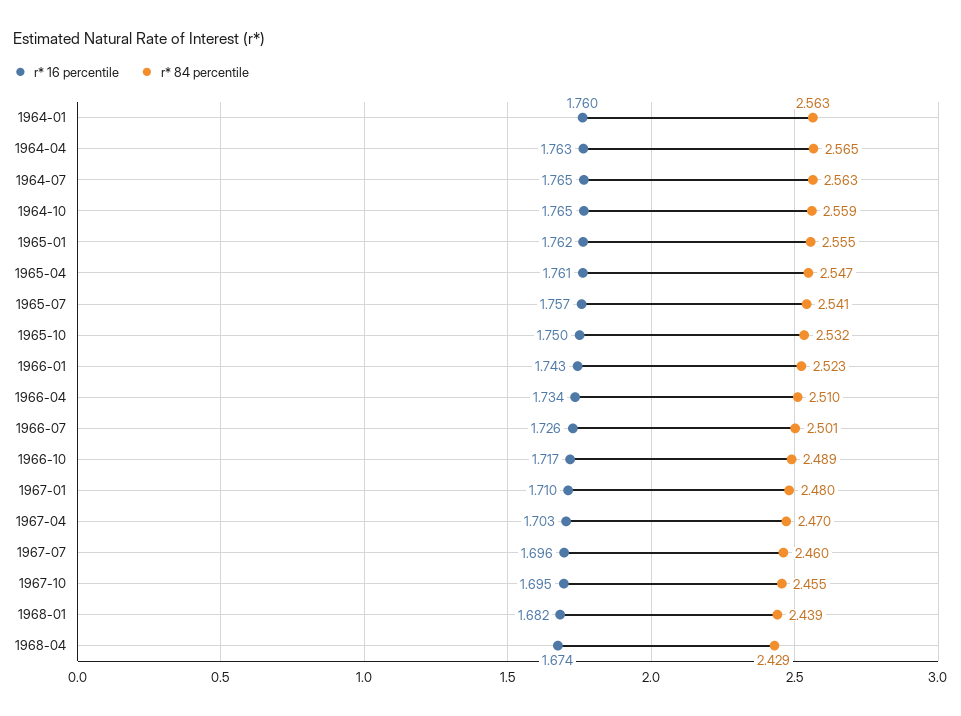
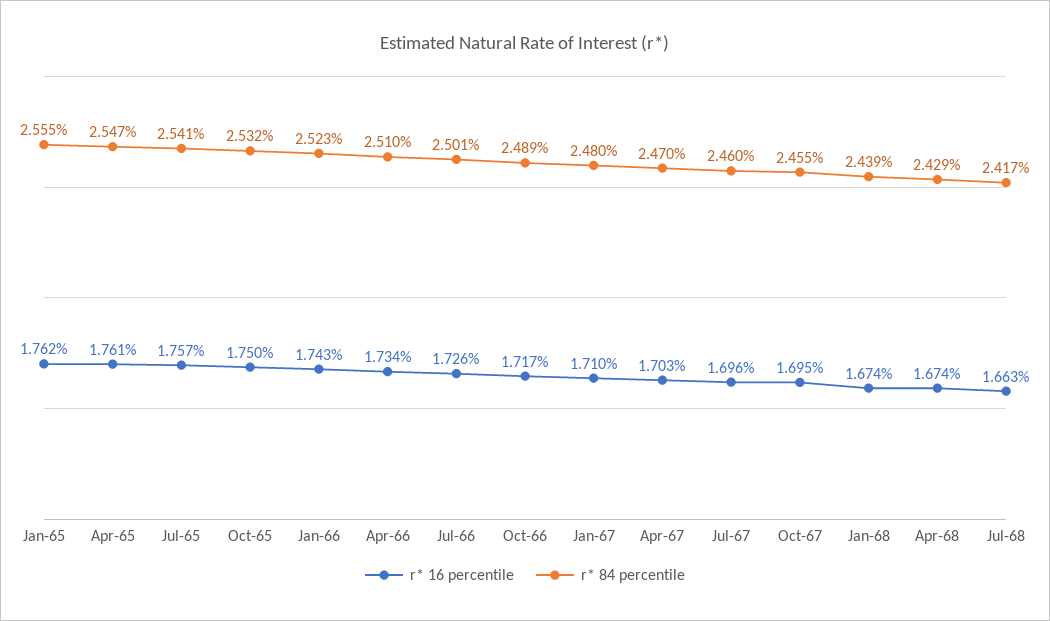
r* 16 percentile, 1964-01: 1.76 -> none
r* 84 percentile, 1964-01: 2.563 -> none
r* 16 percentile, 1964-04: 1.763 -> none
r* 84 percentile, 1964-04: 2.565 -> none
r* 16 percentile, 1964-07: 1.765 -> none
r* 84 percentile, 1964-07: 2.563 -> none
r* 16 percentile, 1964-10: 1.765 -> none
r* 84 percentile, 1964-10: 2.559 -> none
r* 16 percentile, 1968-01: 1.682 -> 1.674
r* 16 percentile, Jul-68: none -> 1.663
r* 84 percentile, Jul-68: none -> 2.417

